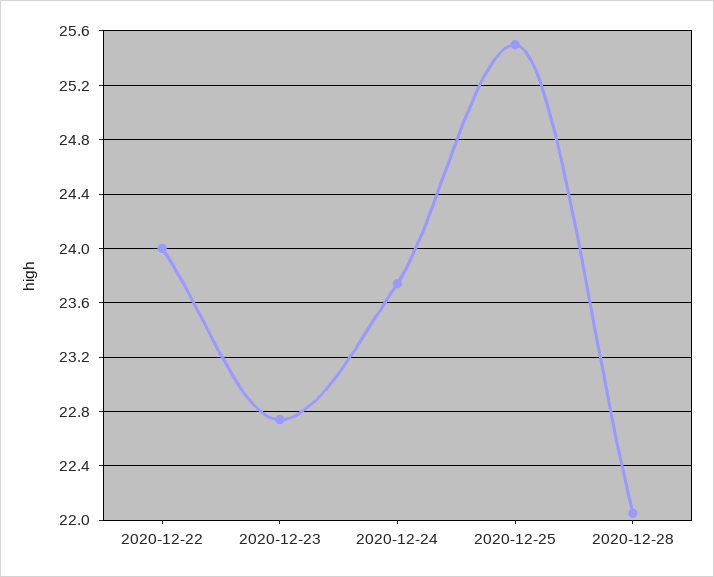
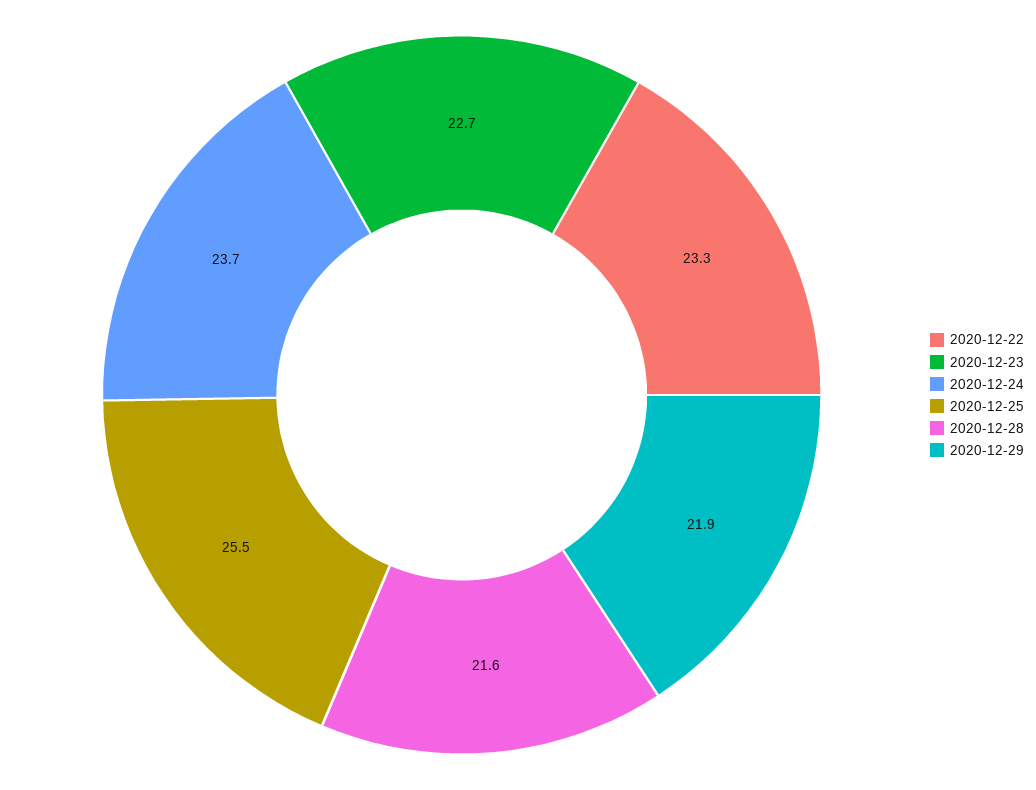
2020-12-22: 24 -> 23.3
2020-12-28: 22.05 -> 21.6
2020-12-29: none -> 21.9

